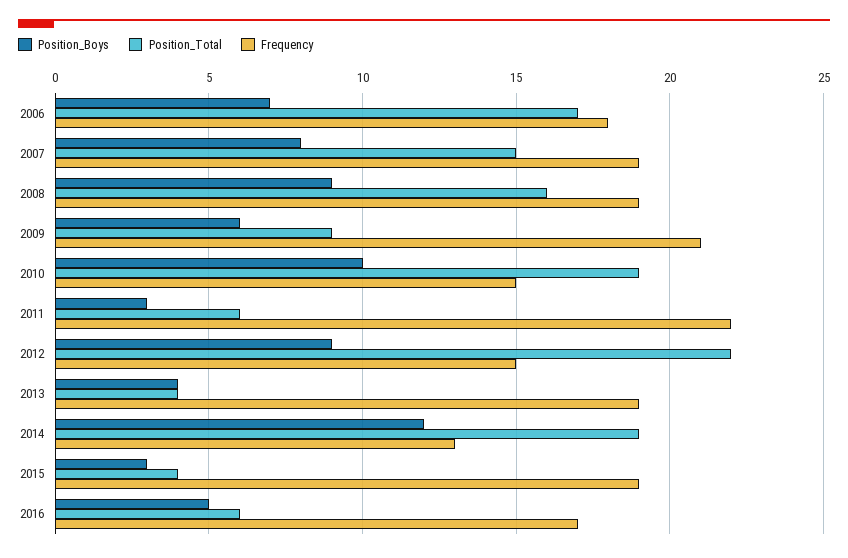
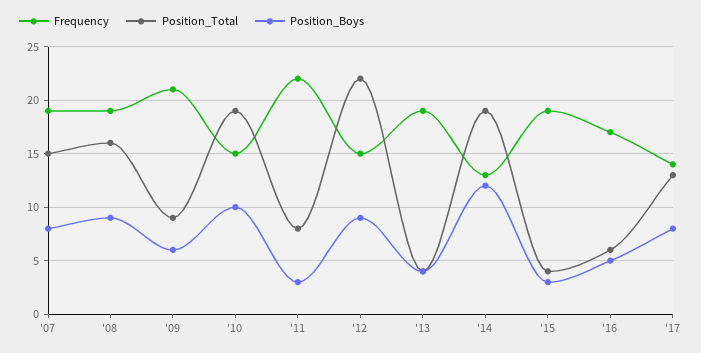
Position_Boys, 2006: 7 -> none
Position_Total, 2006: 17 -> none
Frequency, 2006: 18 -> none
Position_Total, 2011: 6 -> 8
Frequency, '17: none -> 14
Position_Total, '17: none -> 13
Position_Boys, '17: none -> 8

